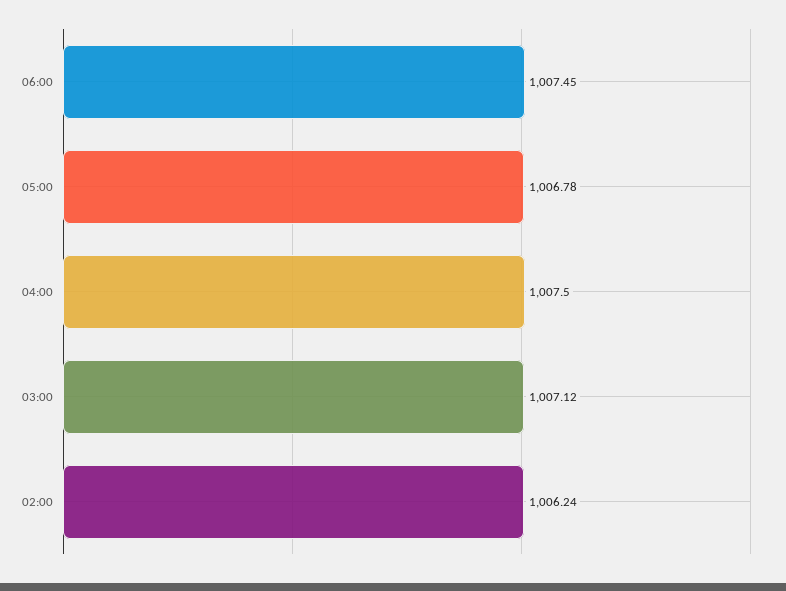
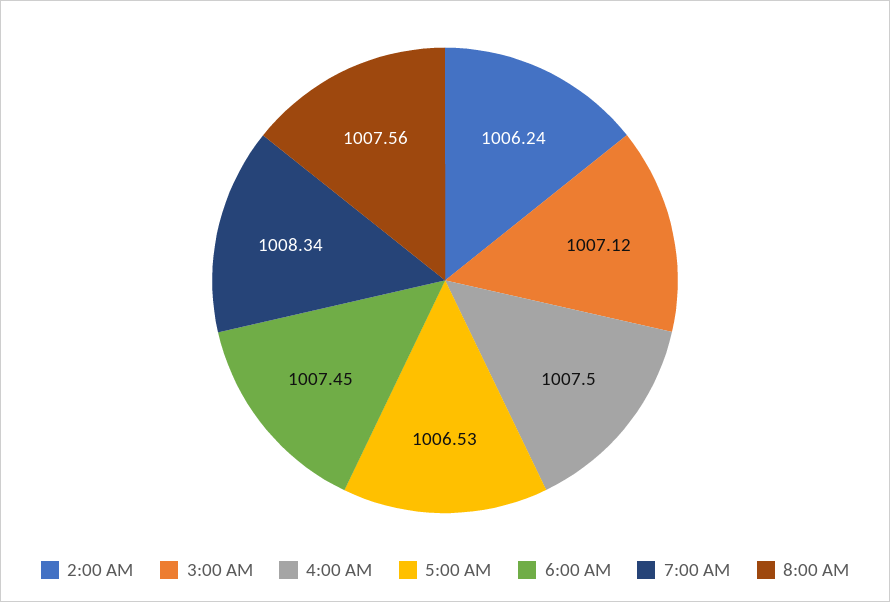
05:00: 1006.78 -> 1006.53
7:00 AM: none -> 1008.34
8:00 AM: none -> 1007.56

